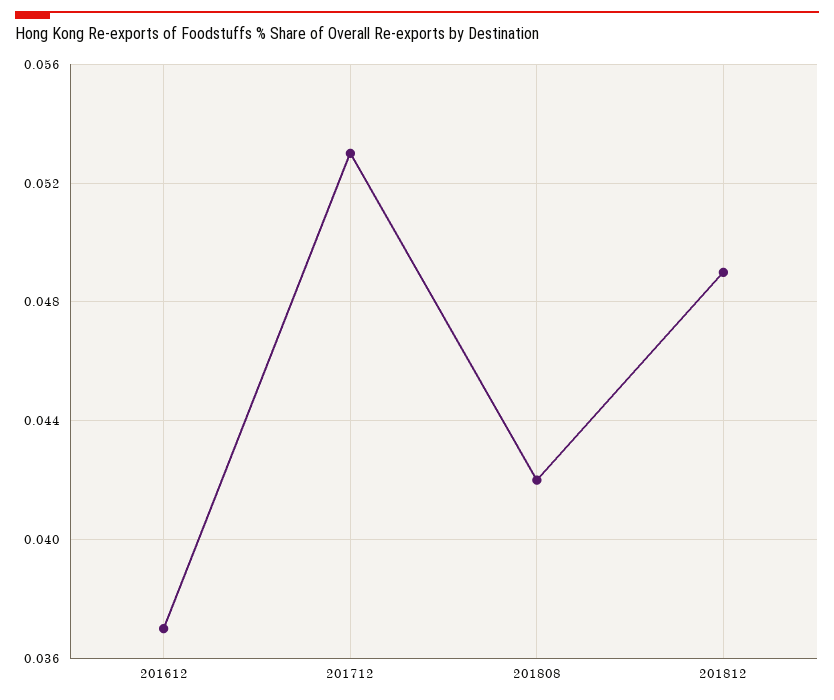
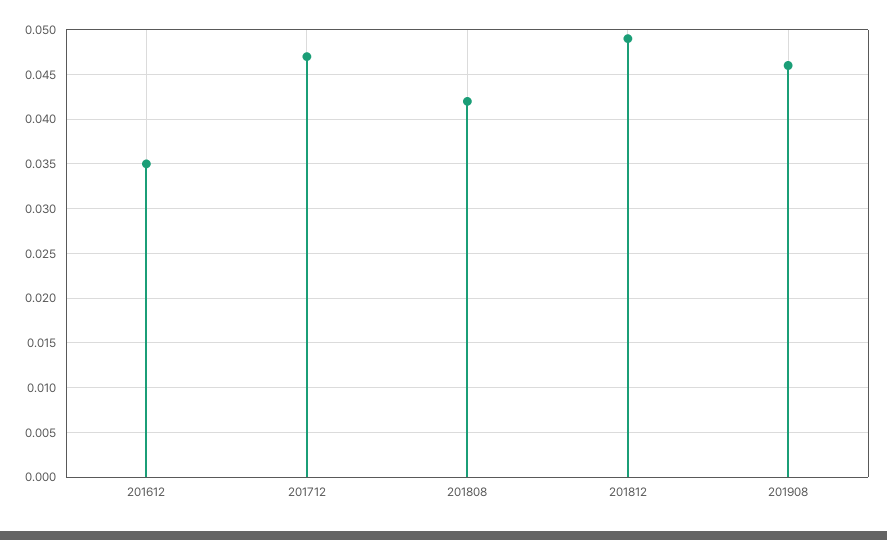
201612: 0.037 -> 0.035
201712: 0.053 -> 0.047
201908: none -> 0.046

